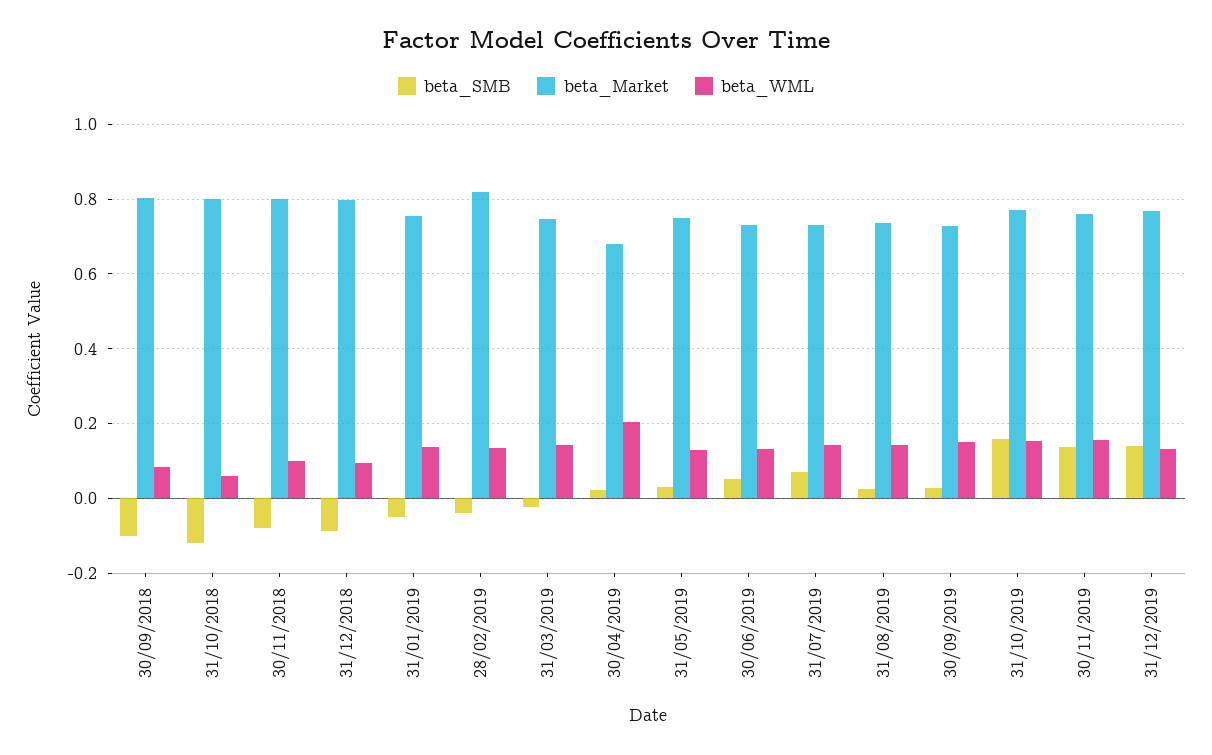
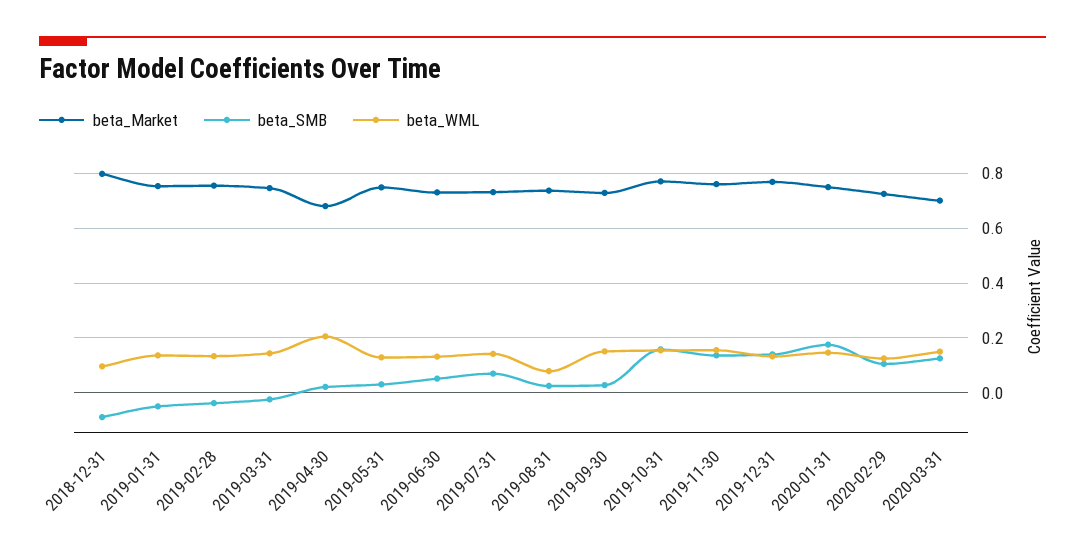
beta_SMB, 30/09/2018: -0.1 -> none
beta_Market, 30/09/2018: 0.8 -> none
beta_WML, 30/09/2018: 0.08 -> none
beta_SMB, 31/10/2018: -0.12 -> none
beta_Market, 31/10/2018: 0.8 -> none
beta_WML, 31/10/2018: 0.06 -> none
beta_SMB, 30/11/2018: -0.08 -> none
beta_Market, 30/11/2018: 0.8 -> none
beta_WML, 30/11/2018: 0.1 -> none
beta_Market, 28/02/2019: 0.82 -> 0.75
beta_WML, 31/08/2019: 0.14 -> 0.075
beta_Market, 2020-01-31: none -> 0.75
beta_SMB, 2020-01-31: none -> 0.175
beta_WML, 2020-01-31: none -> 0.15
beta_Market, 2020-02-29: none -> 0.725
beta_SMB, 2020-02-29: none -> 0.1
beta_WML, 2020-02-29: none -> 0.125
beta_Market, 2020-03-31: none -> 0.7
beta_SMB, 2020-03-31: none -> 0.125
beta_WML, 2020-03-31: none -> 0.15

